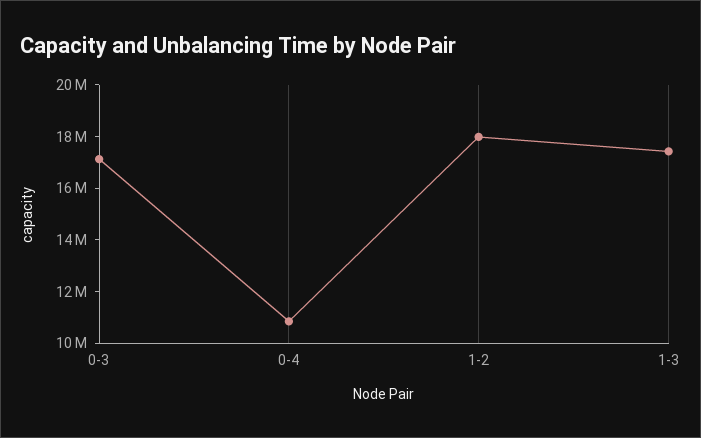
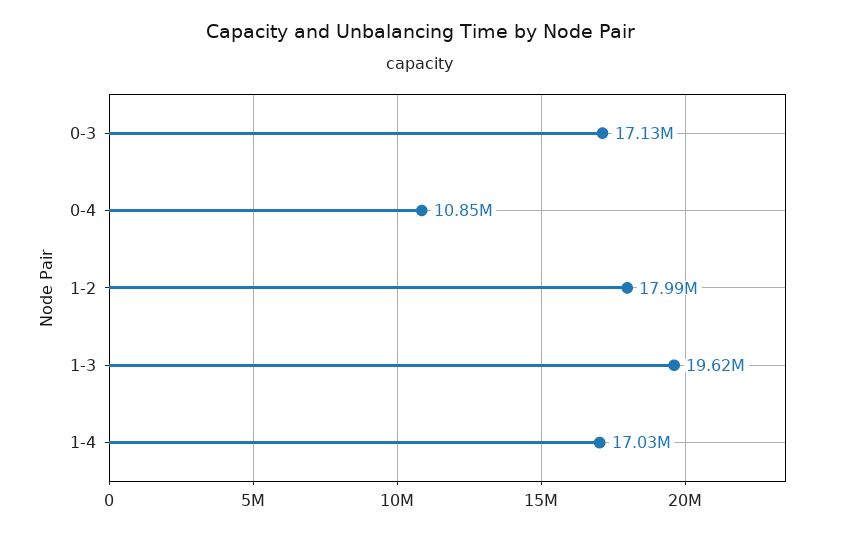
1-3: 17500000 -> 19620000
1-4: none -> 17030000

